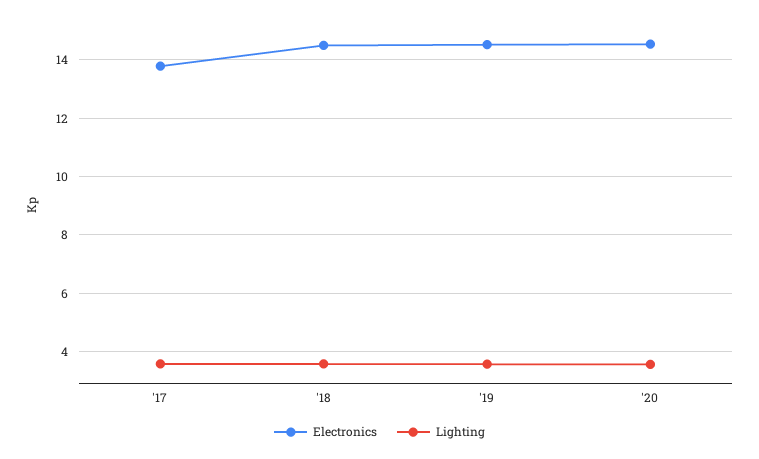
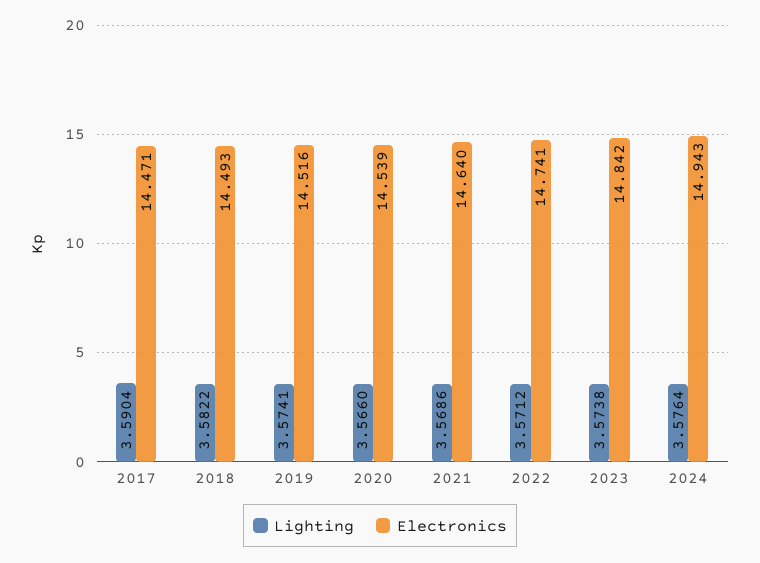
Electronics, '17: 13.75 -> 14.471
Lighting, 2021: none -> 3.5686
Electronics, 2021: none -> 14.64
Lighting, 2022: none -> 3.5712
Electronics, 2022: none -> 14.741
Lighting, 2023: none -> 3.5738
Electronics, 2023: none -> 14.842
Lighting, 2024: none -> 3.5764
Electronics, 2024: none -> 14.943

